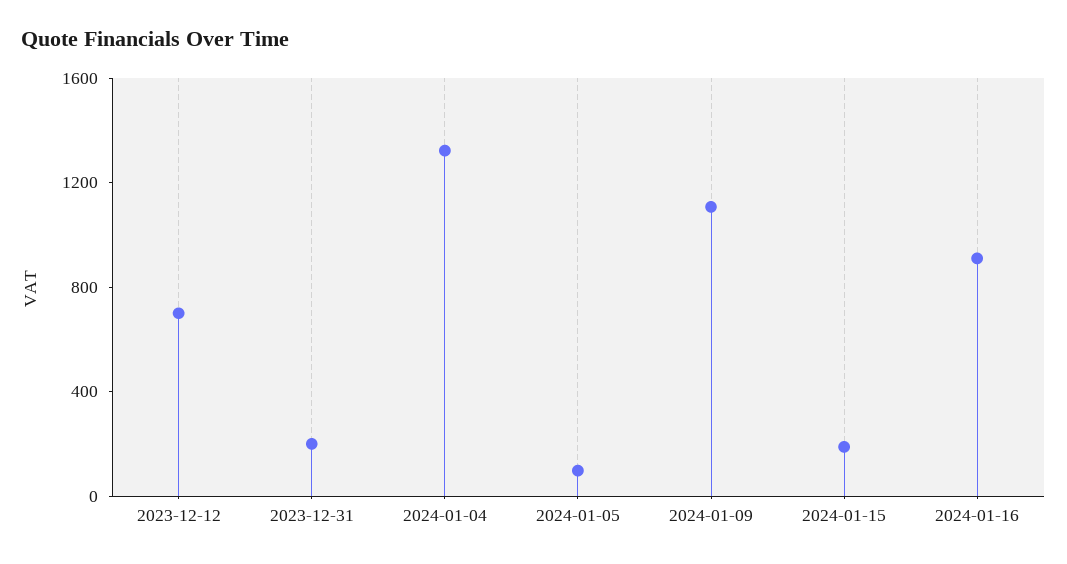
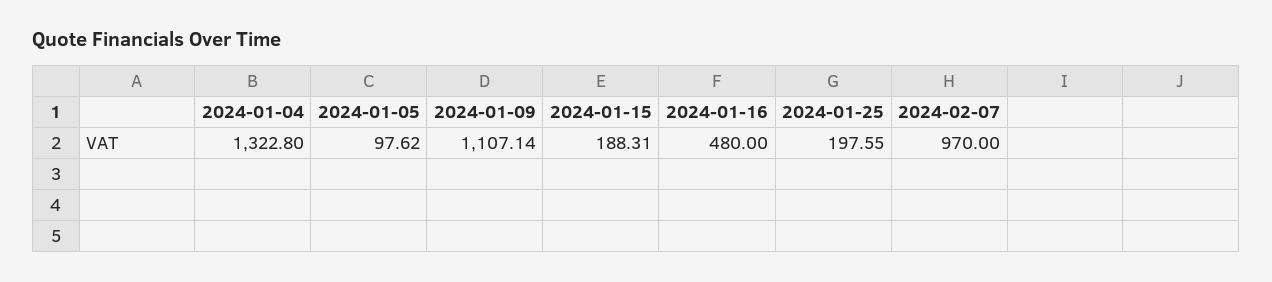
2023-12-12: 700 -> none
2023-12-31: 200 -> none
2024-01-16: 900 -> 480
2024-01-25: none -> 197.55
2024-02-07: none -> 970

